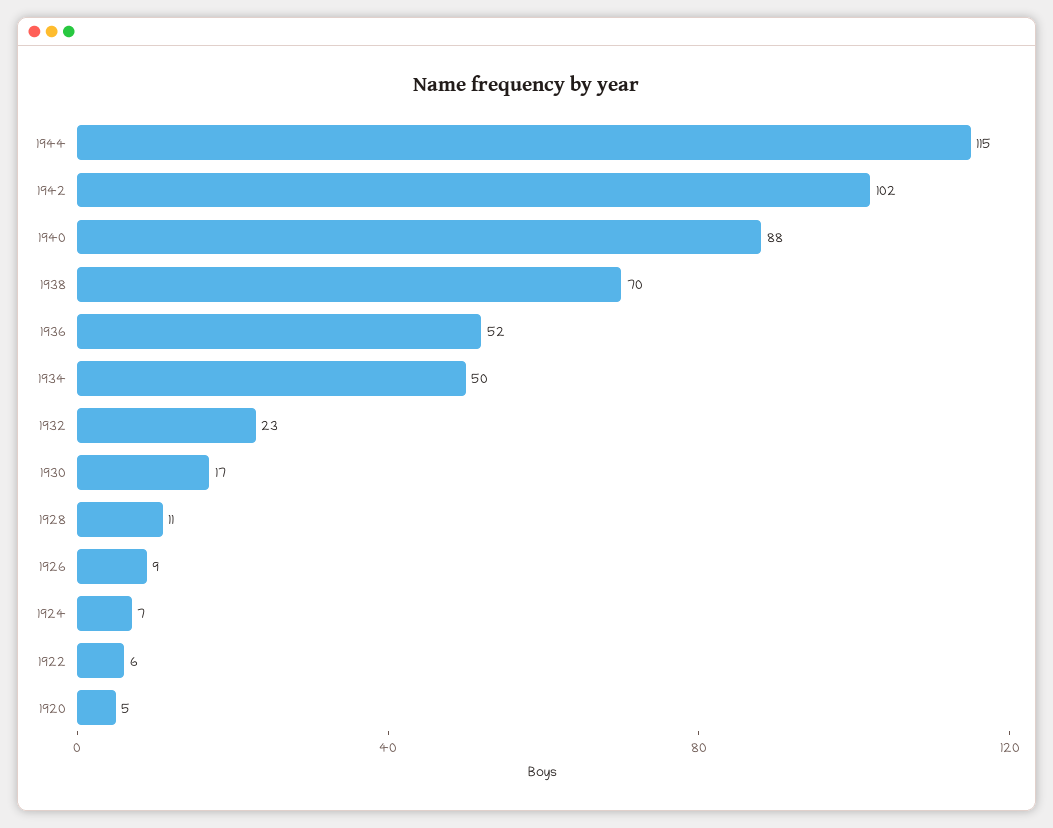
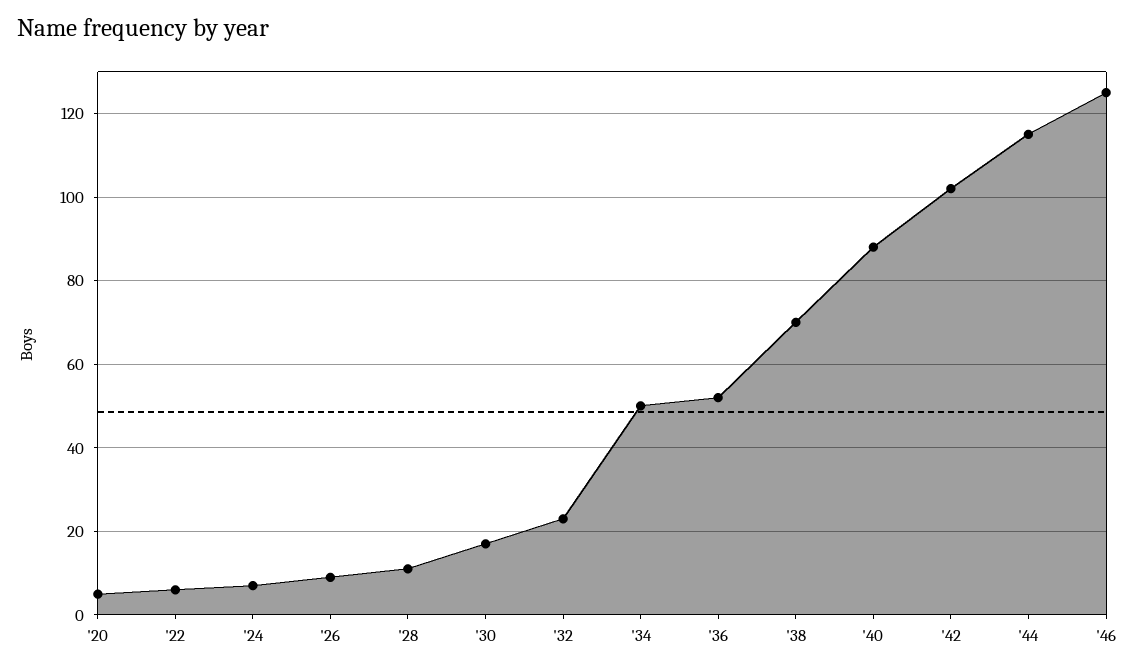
'46: none -> 125

